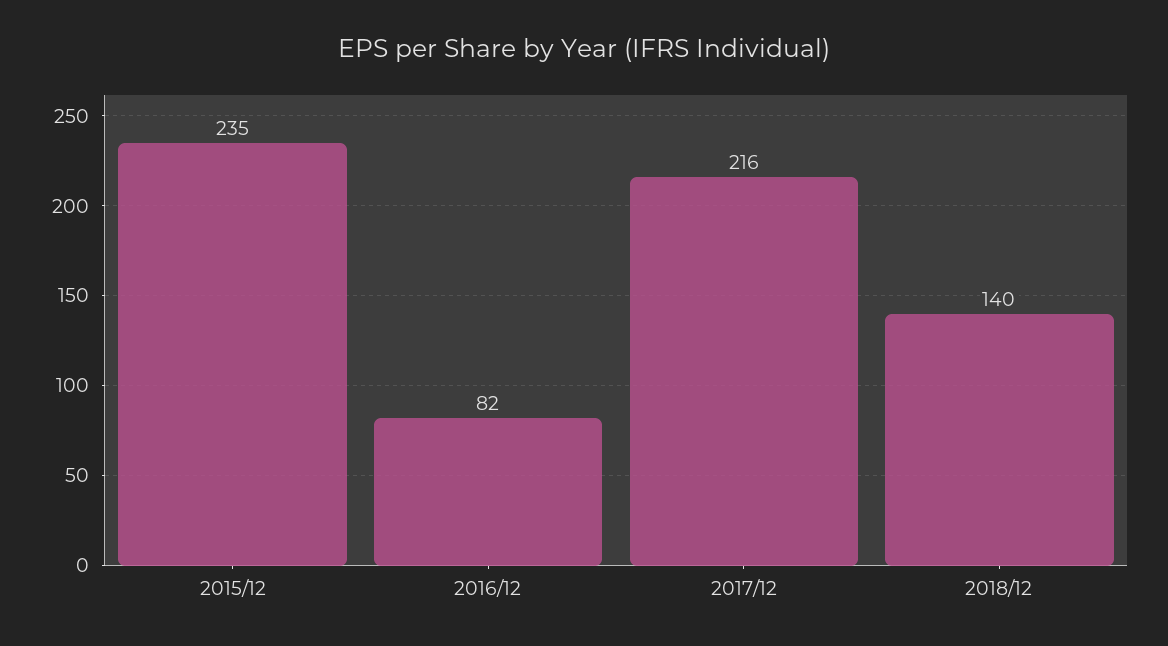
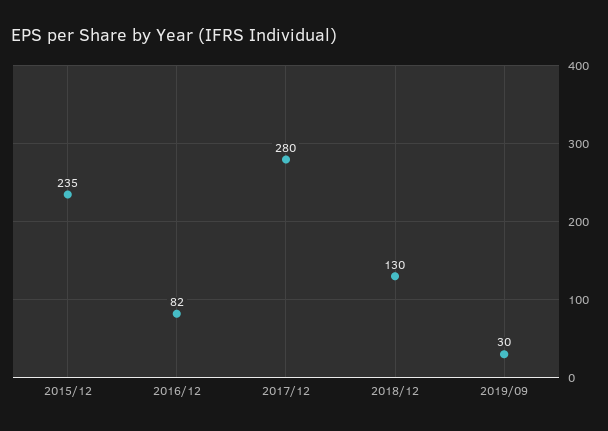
2017/12: 216 -> 280
2018/12: 140 -> 130
2019/09: none -> 30

